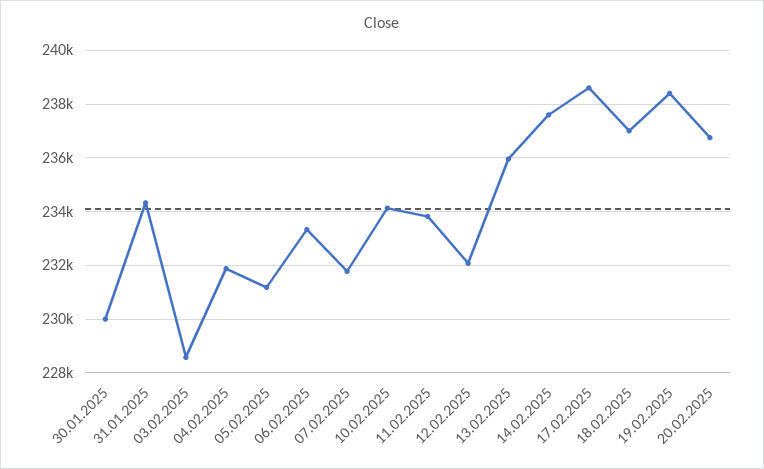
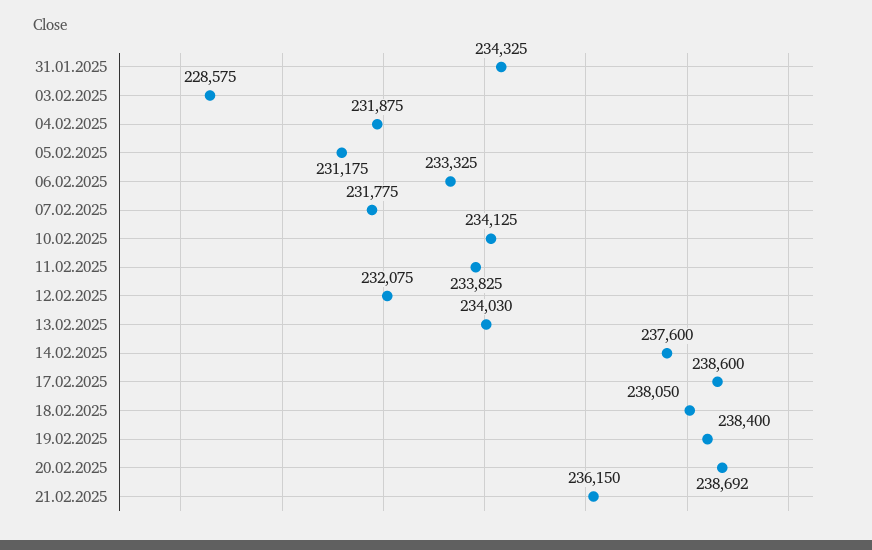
30.01.2025: 230000 -> none
13.02.2025: 236000 -> 234030
18.02.2025: 237000 -> 238050
20.02.2025: 236750 -> 238692
21.02.2025: none -> 236150

